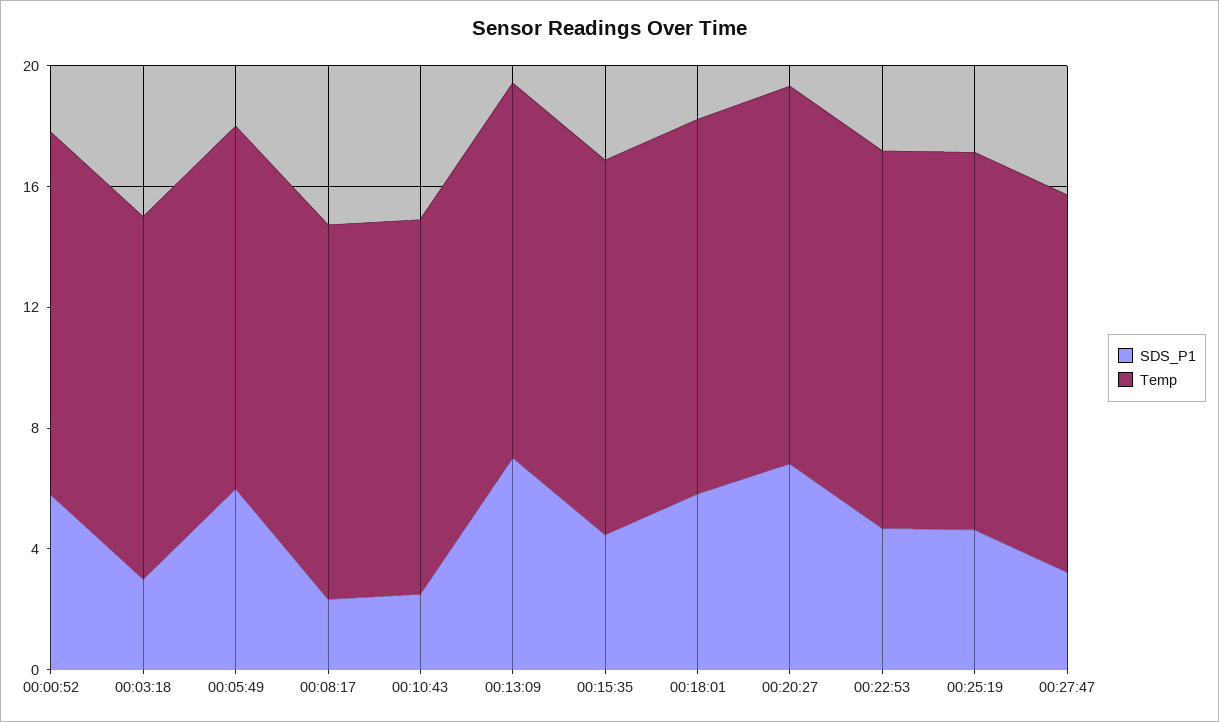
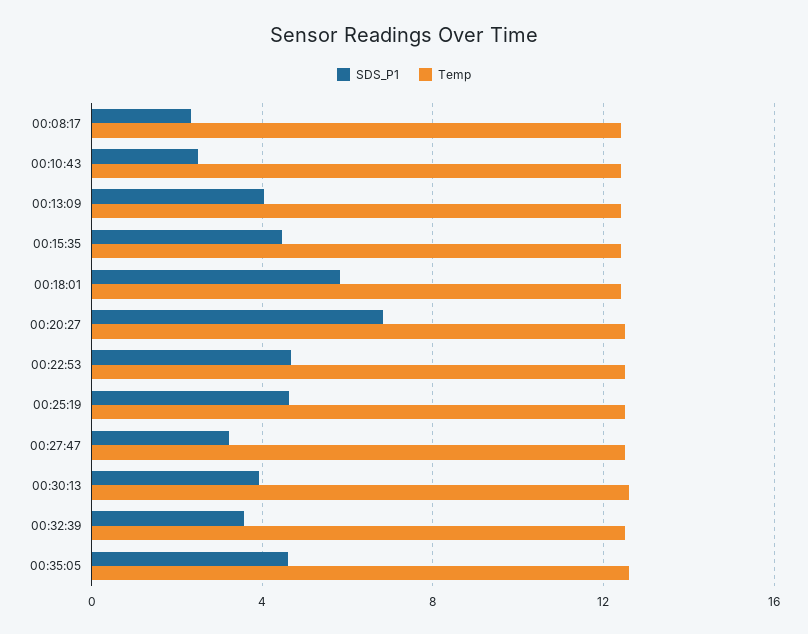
SDS_P1, 00:00:52: 6 -> none
Temp, 00:00:52: 12 -> none
SDS_P1, 00:03:18: 3 -> none
Temp, 00:03:18: 12 -> none
SDS_P1, 00:05:49: 6 -> none
Temp, 00:05:49: 12 -> none
SDS_P1, 00:13:09: 7 -> 4
SDS_P1, 00:30:13: none -> 4
Temp, 00:30:13: none -> 12.5
SDS_P1, 00:32:39: none -> 3.5
Temp, 00:32:39: none -> 12.5
SDS_P1, 00:35:05: none -> 4.5
Temp, 00:35:05: none -> 12.5

